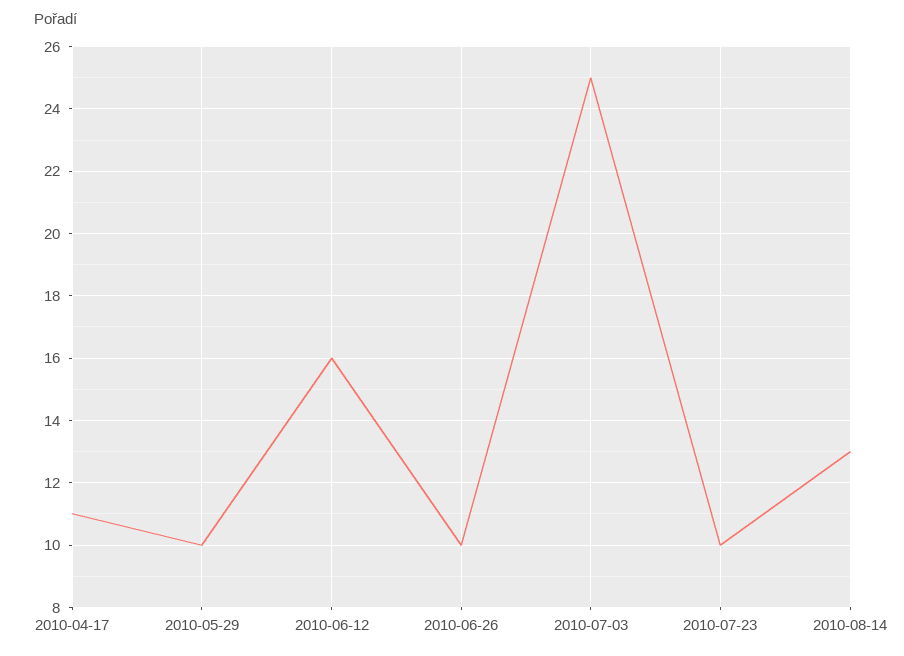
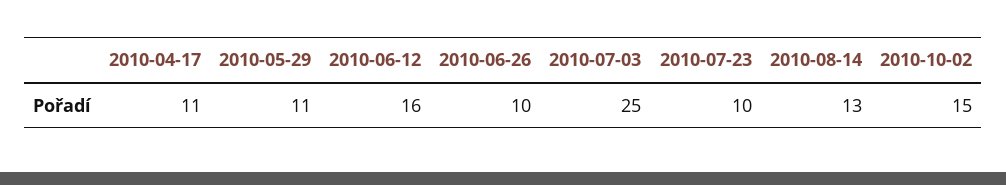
2010-05-29: 10 -> 11
2010-10-02: none -> 15

